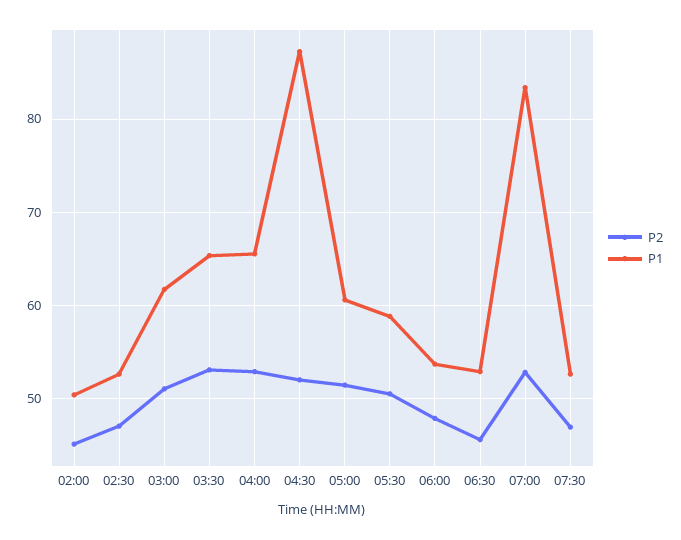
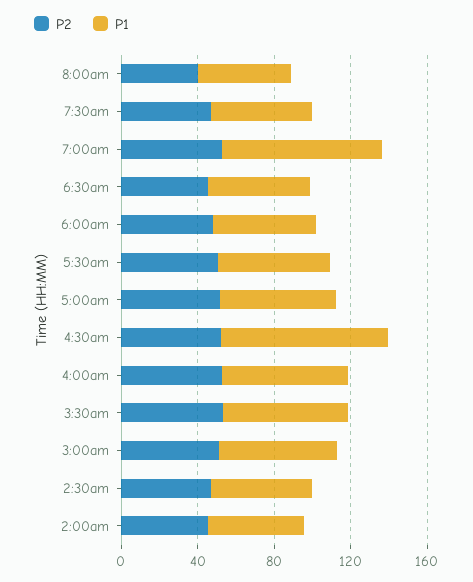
P2, 8:00am: none -> 40
P1, 8:00am: none -> 50

